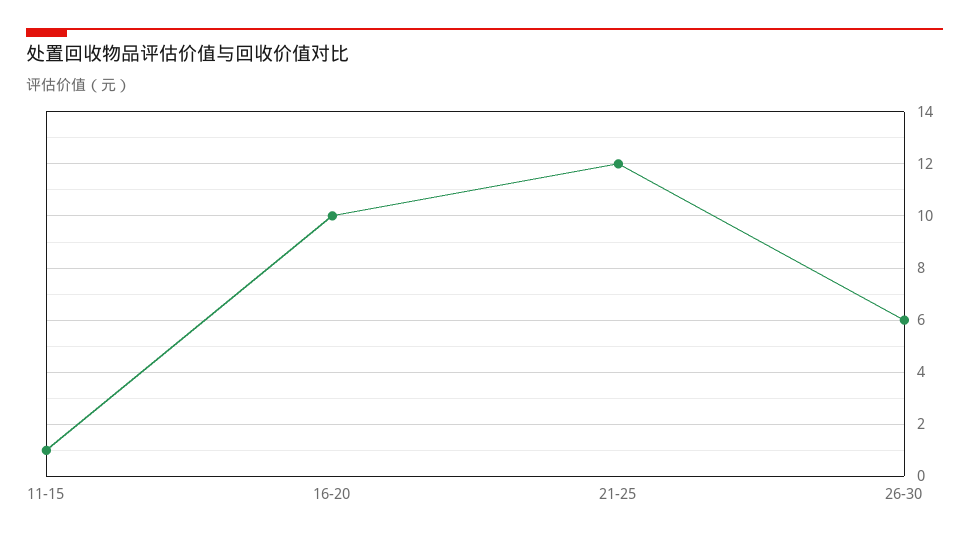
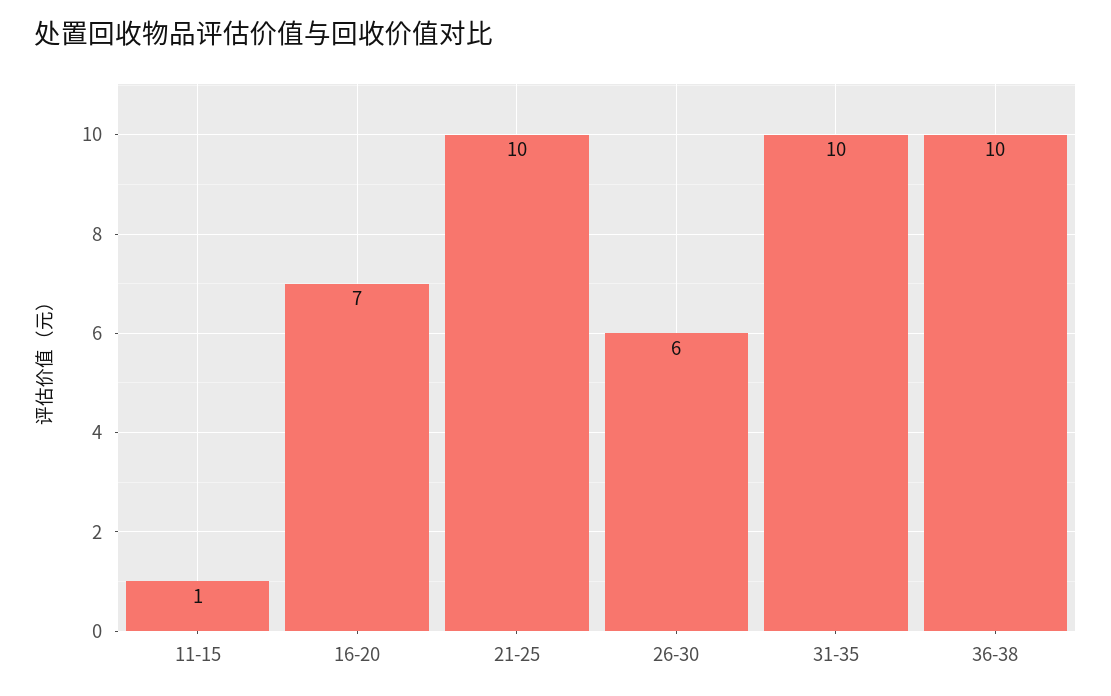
16-20: 10 -> 7
21-25: 12 -> 10
31-35: none -> 10
36-38: none -> 10

